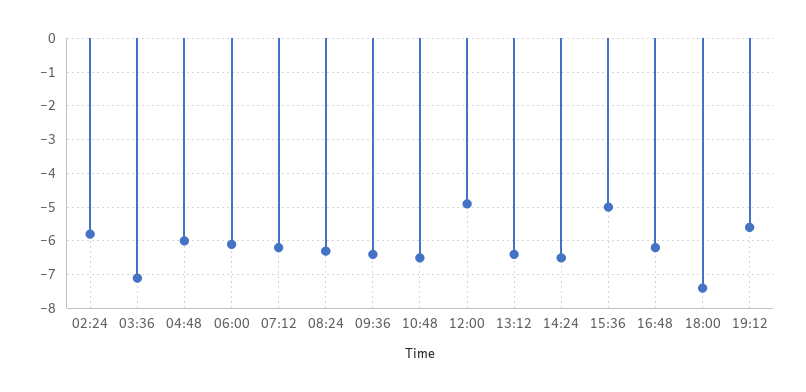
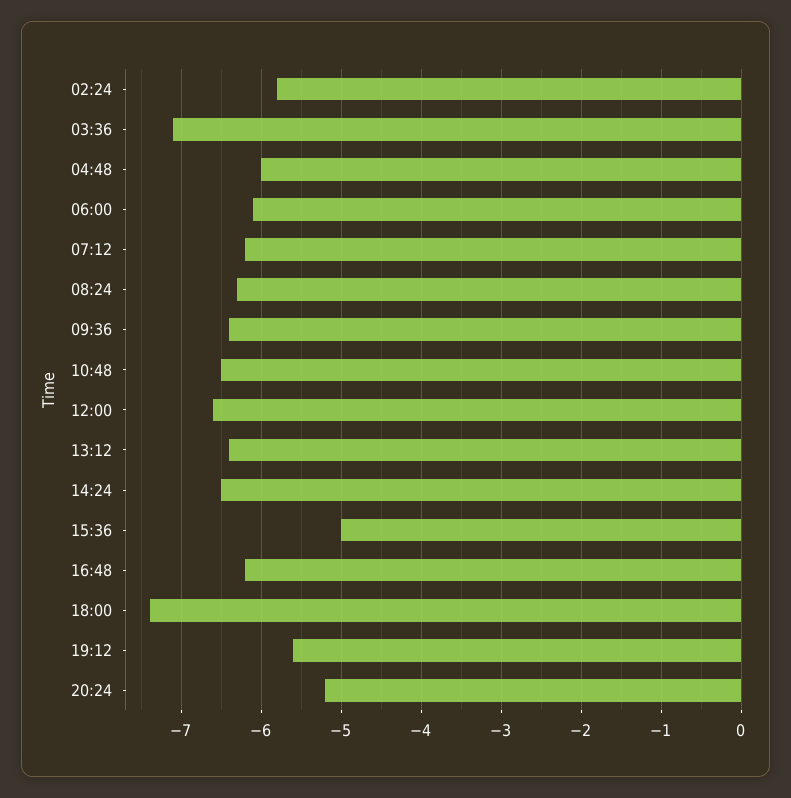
12:00: -5 -> -6.6
20:24: none -> -5.2

